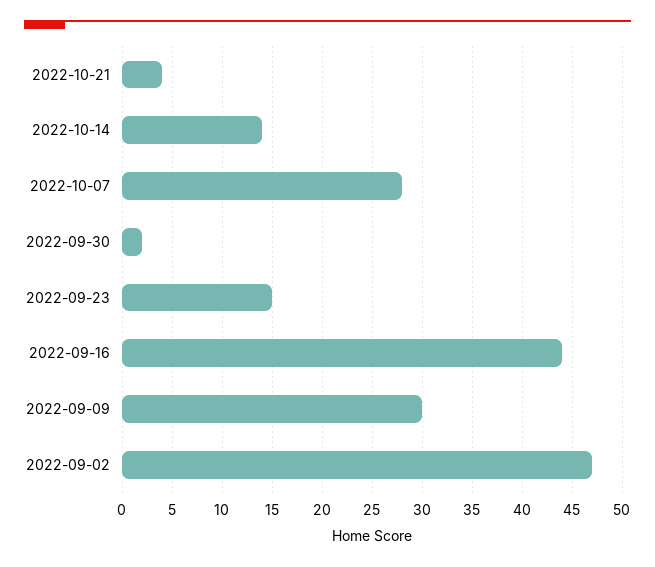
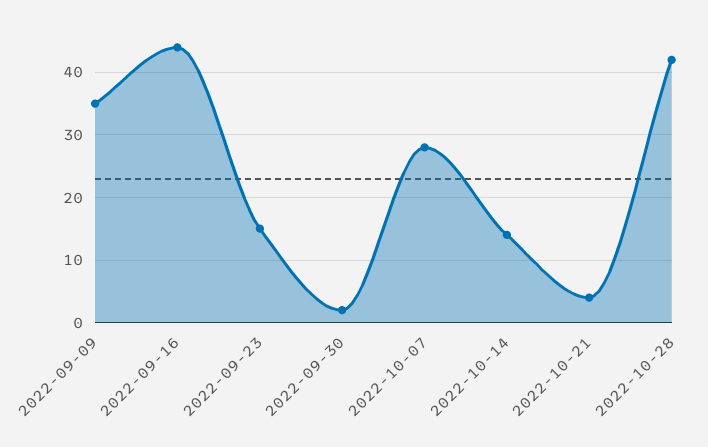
2022-09-09: 30 -> 35
2022-09-02: 47 -> none
2022-10-28: none -> 42

